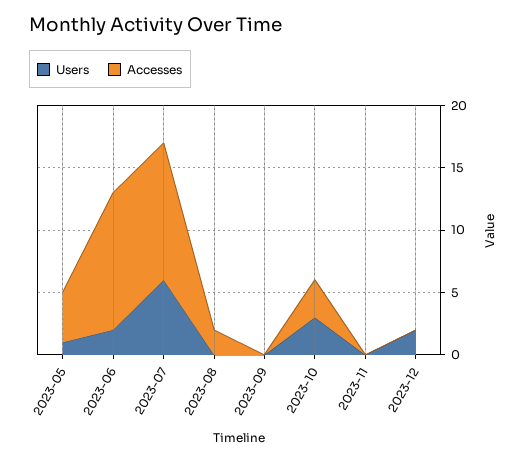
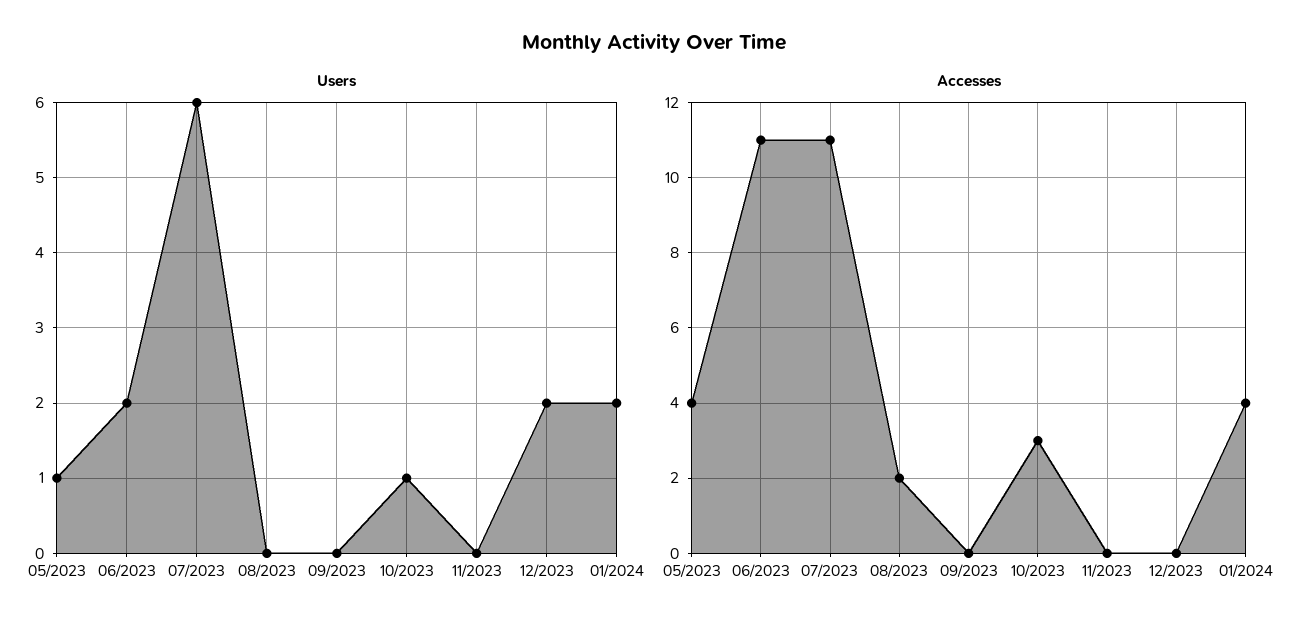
Users, 2023-10: 3 -> 1
Users, 01/2024: none -> 2
Accesses, 01/2024: none -> 4

